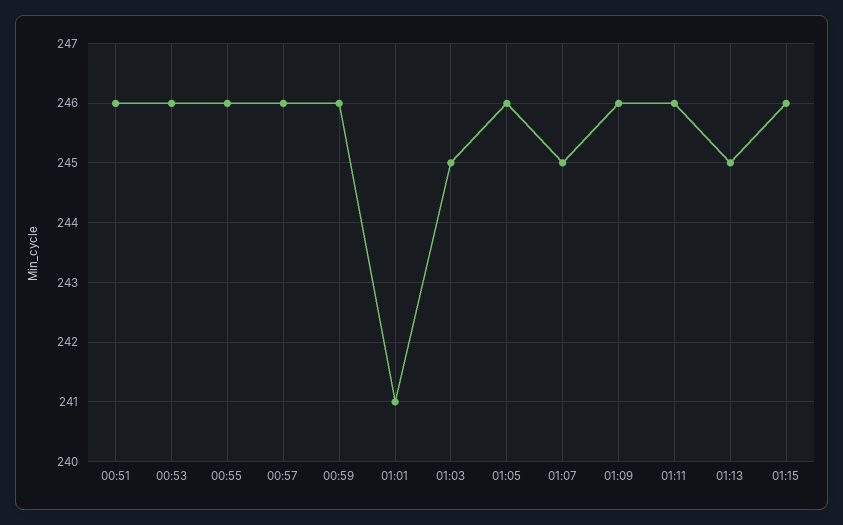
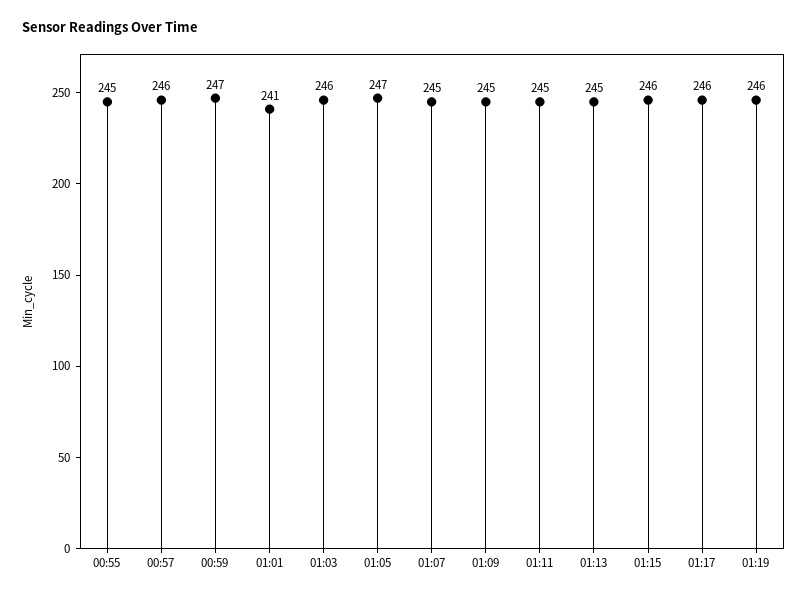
00:51: 246 -> none
00:53: 246 -> none
00:55: 246 -> 245
00:59: 246 -> 247
01:03: 245 -> 246
01:05: 246 -> 247
01:09: 246 -> 245
01:11: 246 -> 245
01:17: none -> 246
01:19: none -> 246

